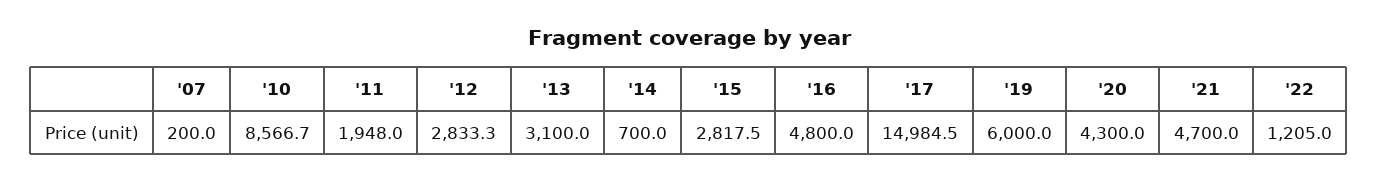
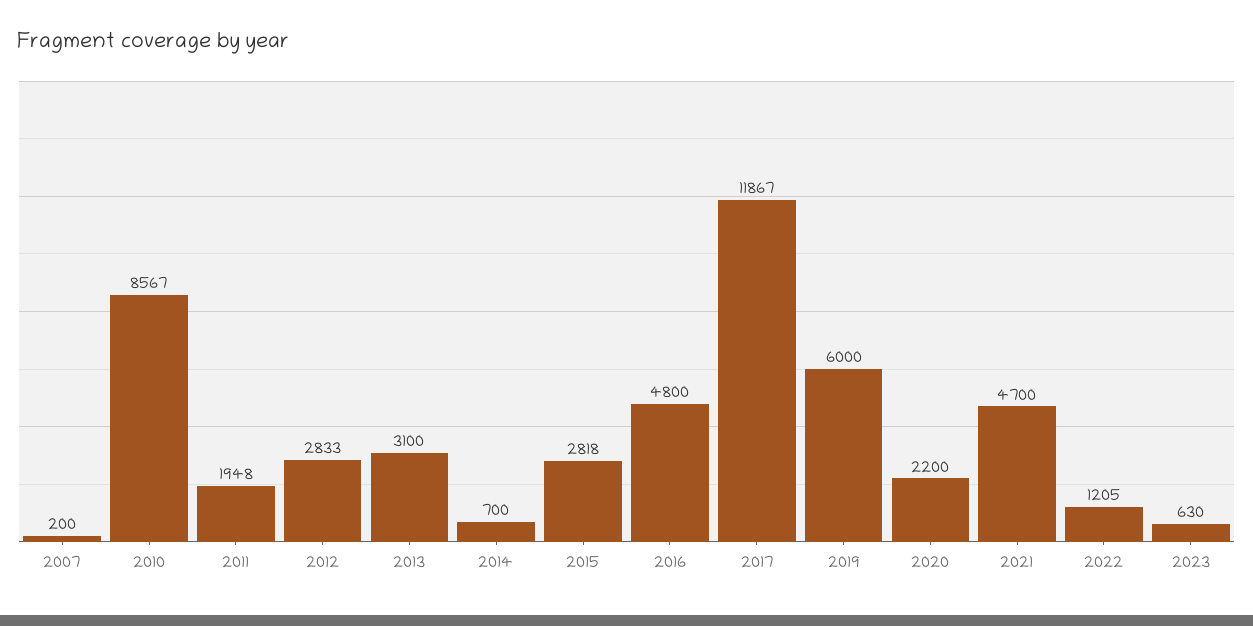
'17: 14984.5 -> 11867
'20: 4300 -> 2200
2023: none -> 630

